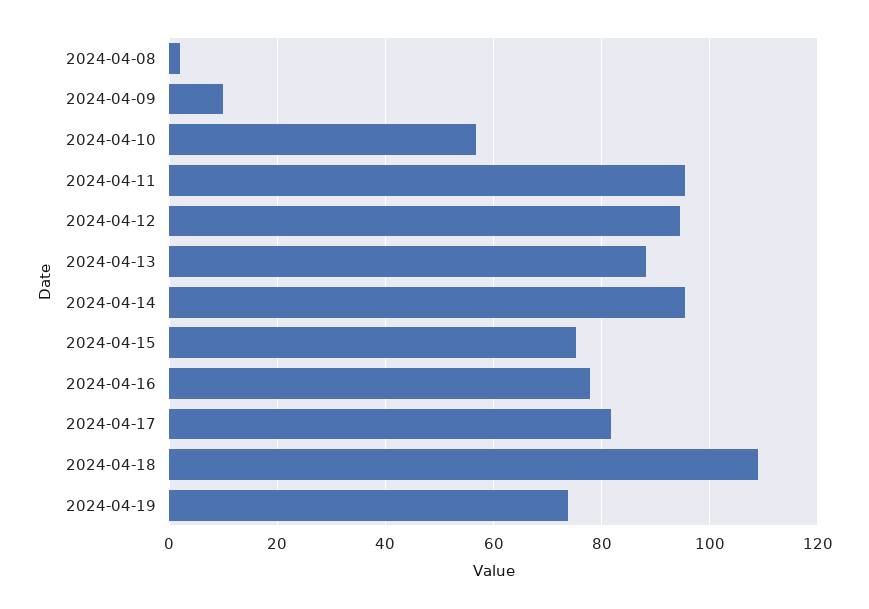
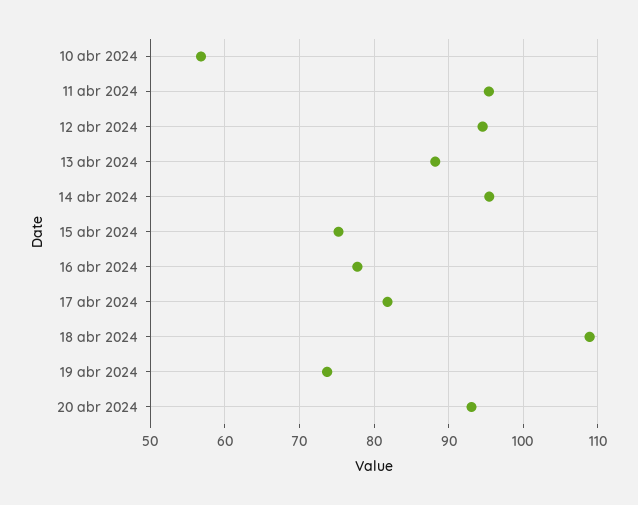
2024-04-08: 2 -> none
2024-04-09: 10 -> none
20 abr 2024: none -> 93

